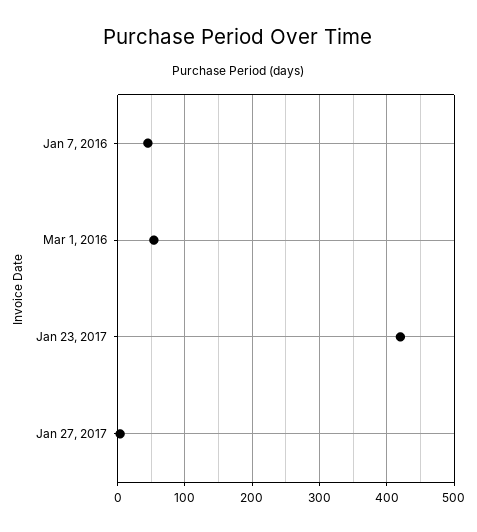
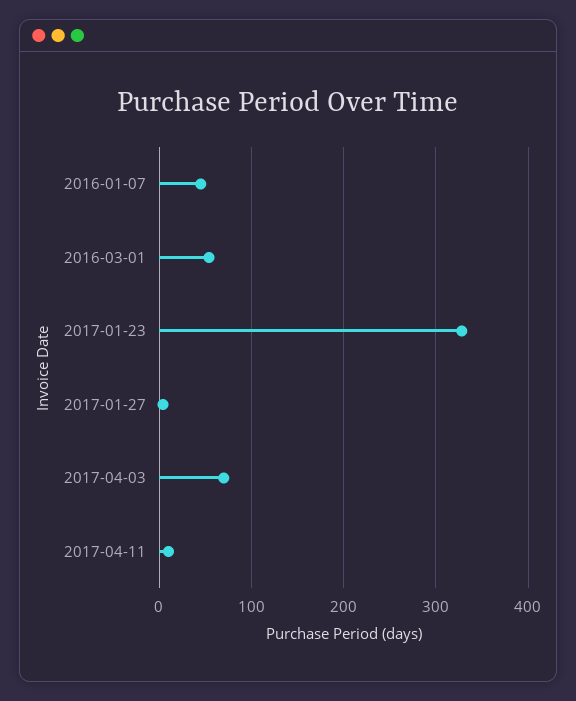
Jan 23, 2017: 420 -> 330
2017-04-03: none -> 70
2017-04-11: none -> 10

